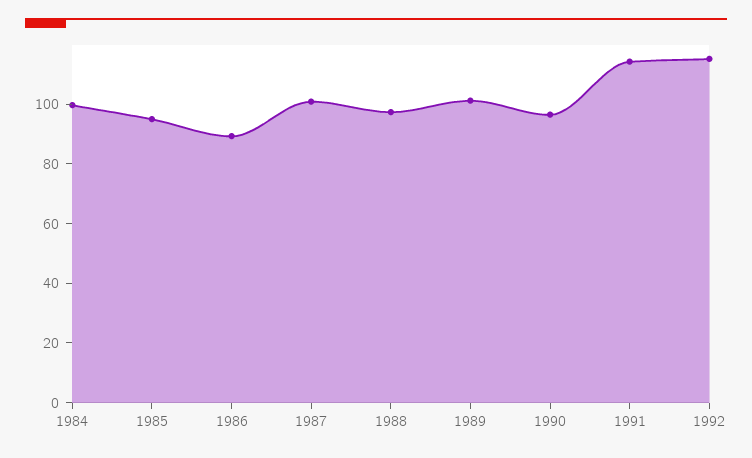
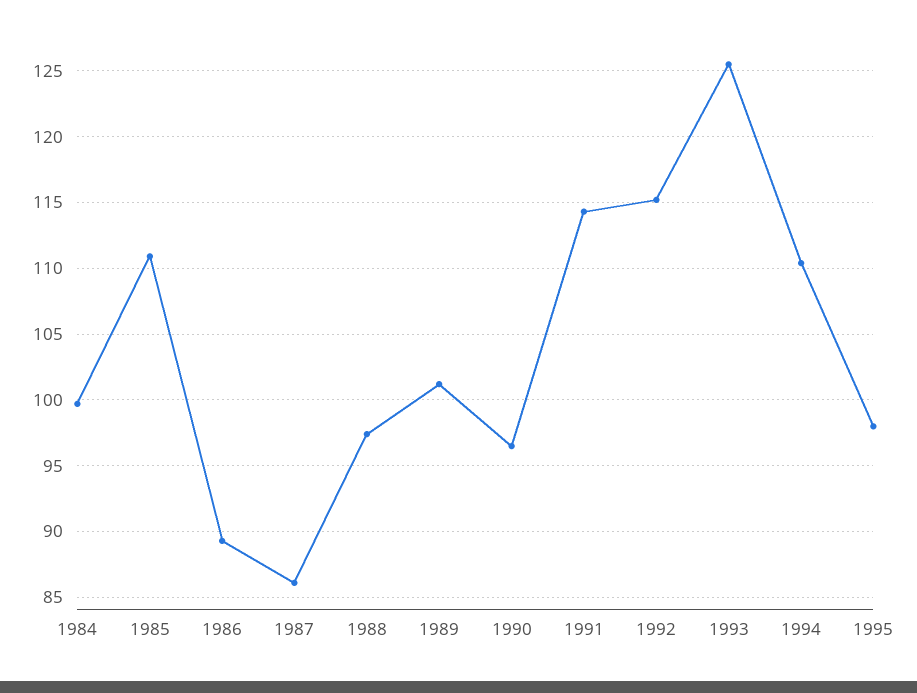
1985: 95 -> 111
1987: 100 -> 86
1993: none -> 125.5
1994: none -> 110.5
1995: none -> 98

